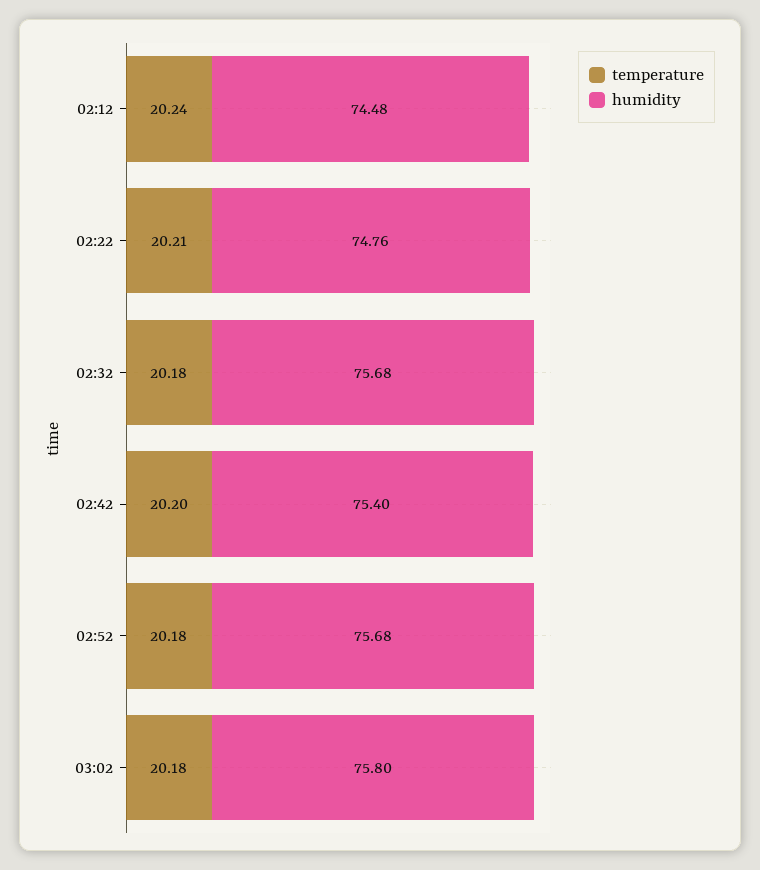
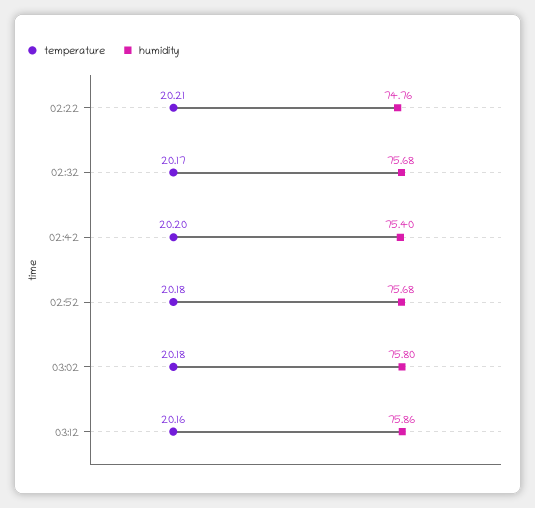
temperature, 02:12: 20.24 -> none
humidity, 02:12: 74.48 -> none
temperature, 02:32: 20.18 -> 20.17
temperature, 03:12: none -> 20.16
humidity, 03:12: none -> 75.86

